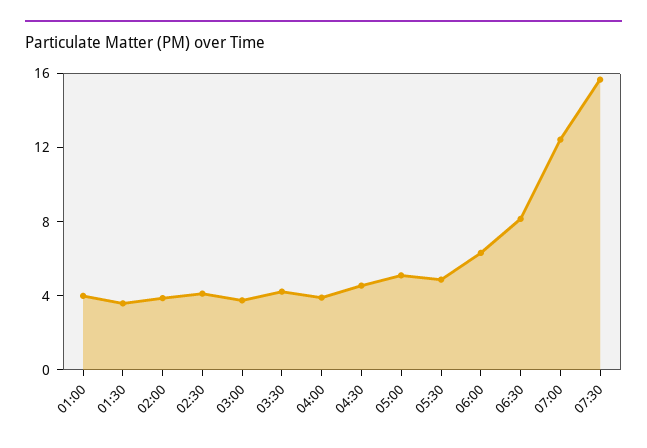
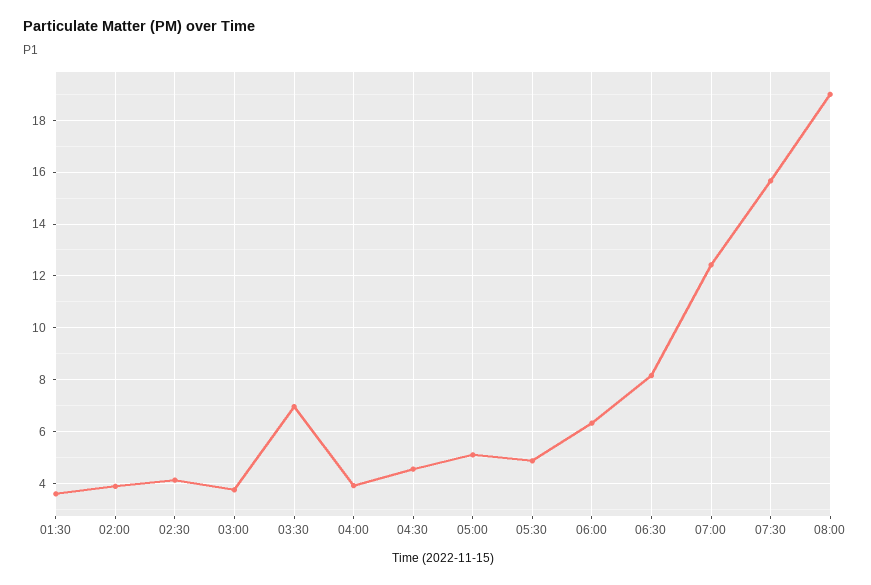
01:00: 4 -> none
03:30: 4 -> 7
08:00: none -> 19

